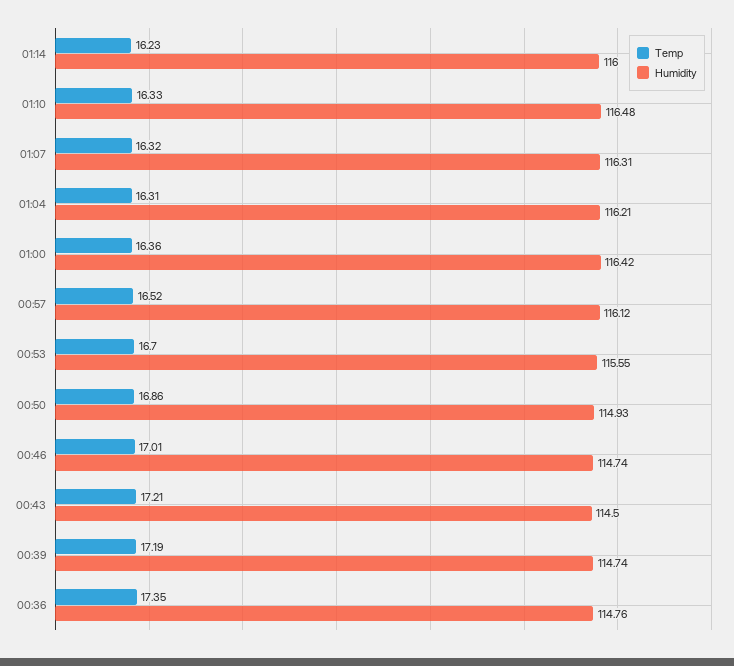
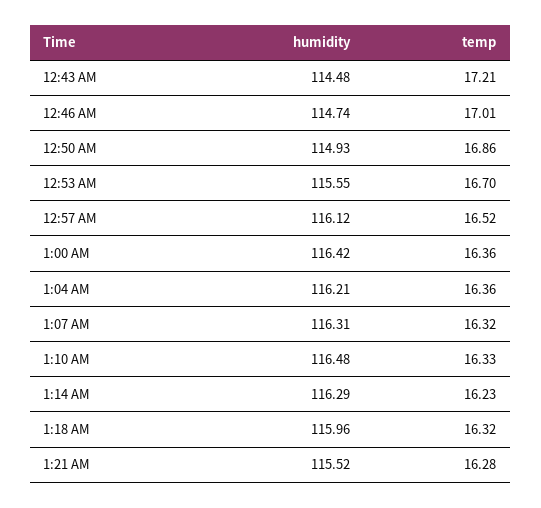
Humidity, 01:14: 116 -> 116.29
Temp, 01:04: 16.31 -> 16.36
Humidity, 00:43: 114.5 -> 114.48
Temp, 00:39: 17.19 -> none
Humidity, 00:39: 114.74 -> none
Temp, 00:36: 17.35 -> none
Humidity, 00:36: 114.76 -> none
Humidity, 1:18 AM: none -> 115.96
Temp, 1:18 AM: none -> 16.32
Humidity, 1:21 AM: none -> 115.52
Temp, 1:21 AM: none -> 16.28

